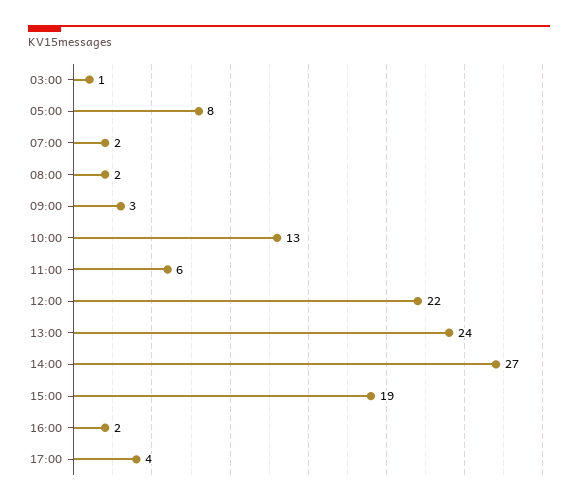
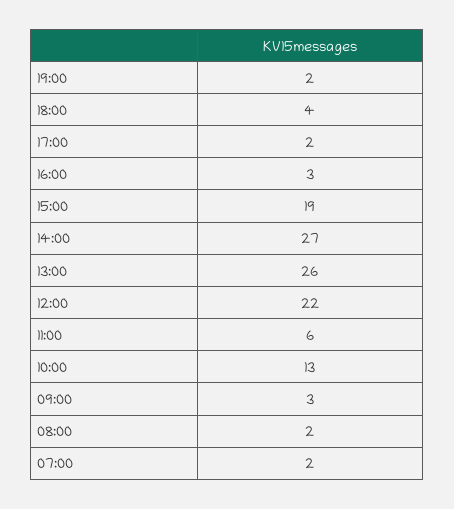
03:00: 1 -> none
05:00: 8 -> none
13:00: 24 -> 26
16:00: 2 -> 3
17:00: 4 -> 2
19:00: none -> 2
18:00: none -> 4

